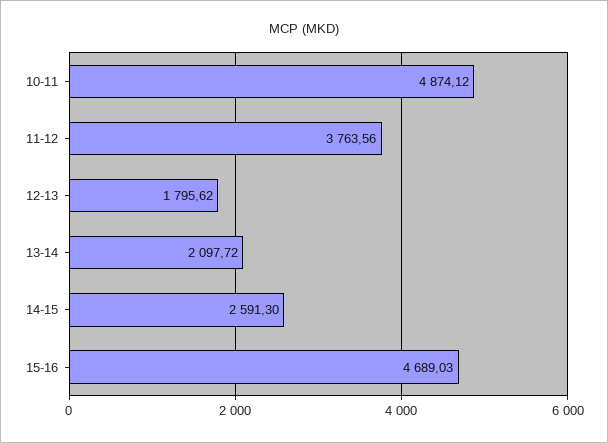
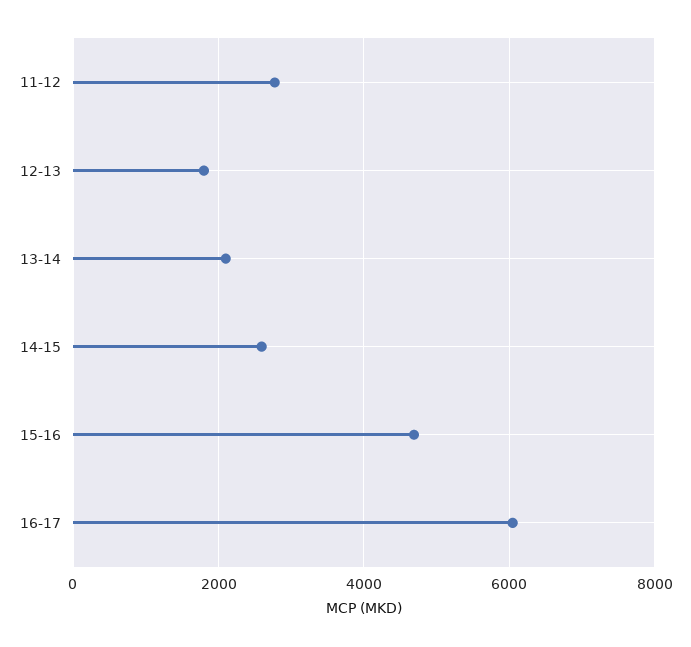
10-11: 4874.12 -> none
11-12: 3763.56 -> 2800
16-17: none -> 6000

